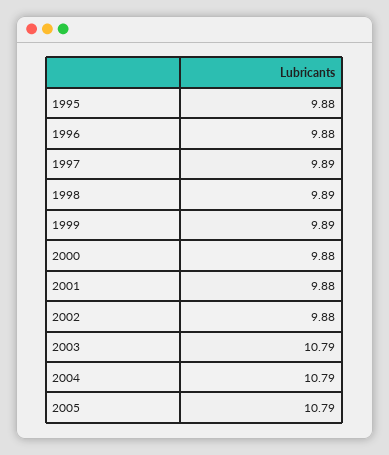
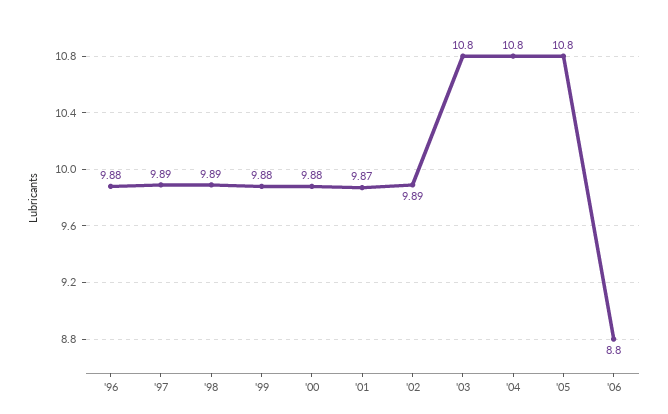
1995: 9.88 -> none
1999: 9.89 -> 9.88
2001: 9.88 -> 9.87
2002: 9.88 -> 9.89
2003: 10.79 -> 10.8
2004: 10.79 -> 10.8
2005: 10.79 -> 10.8
'06: none -> 8.8

